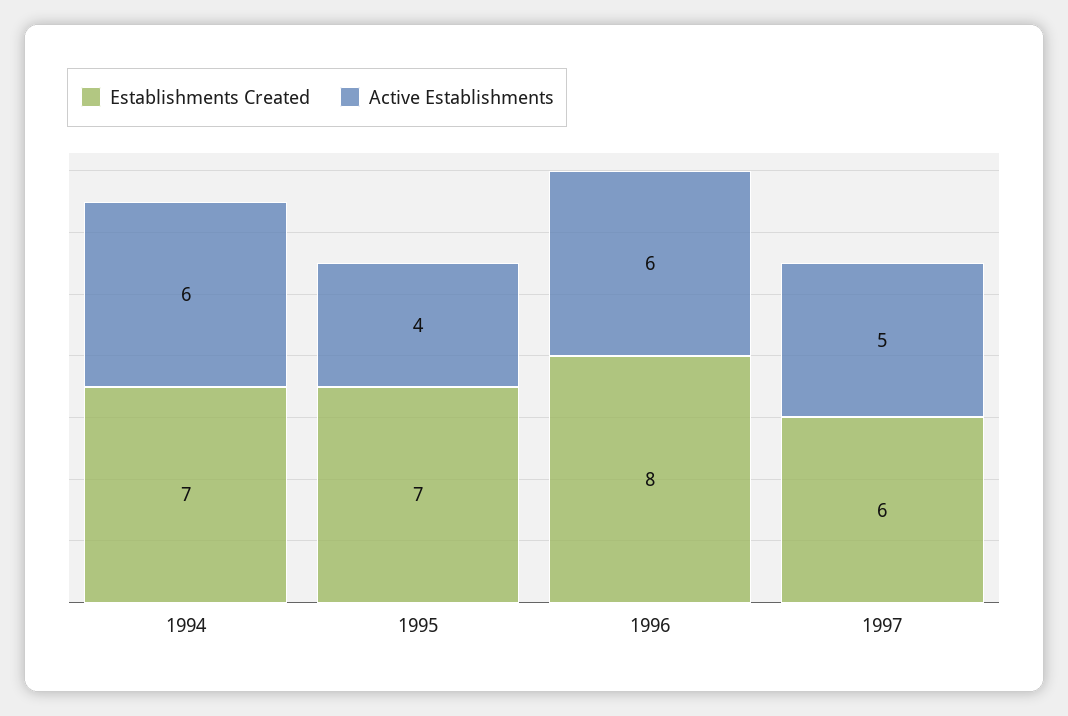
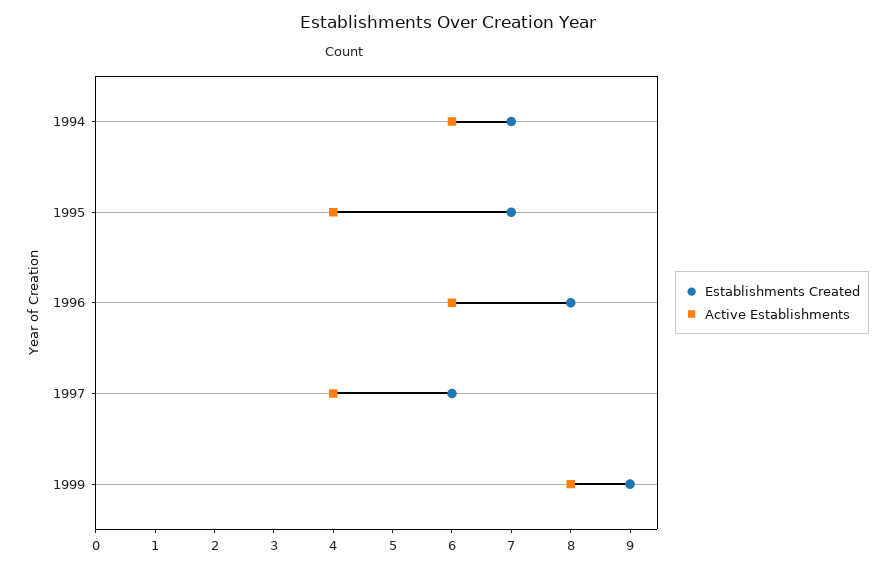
Active Establishments, 1997: 5 -> 4
Establishments Created, 1999: none -> 9
Active Establishments, 1999: none -> 8

